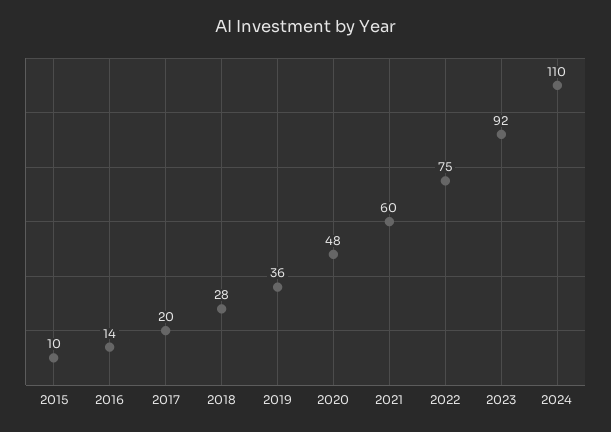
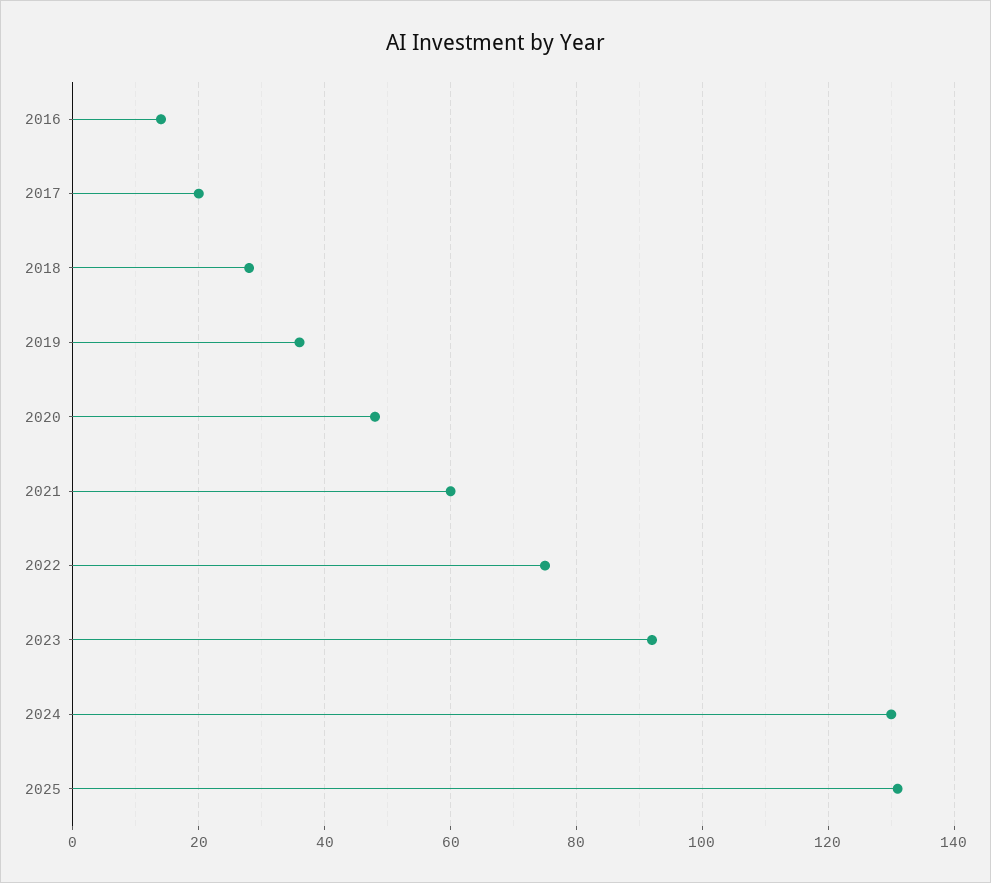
2015: 10 -> none
2024: 110 -> 130
2025: none -> 130

